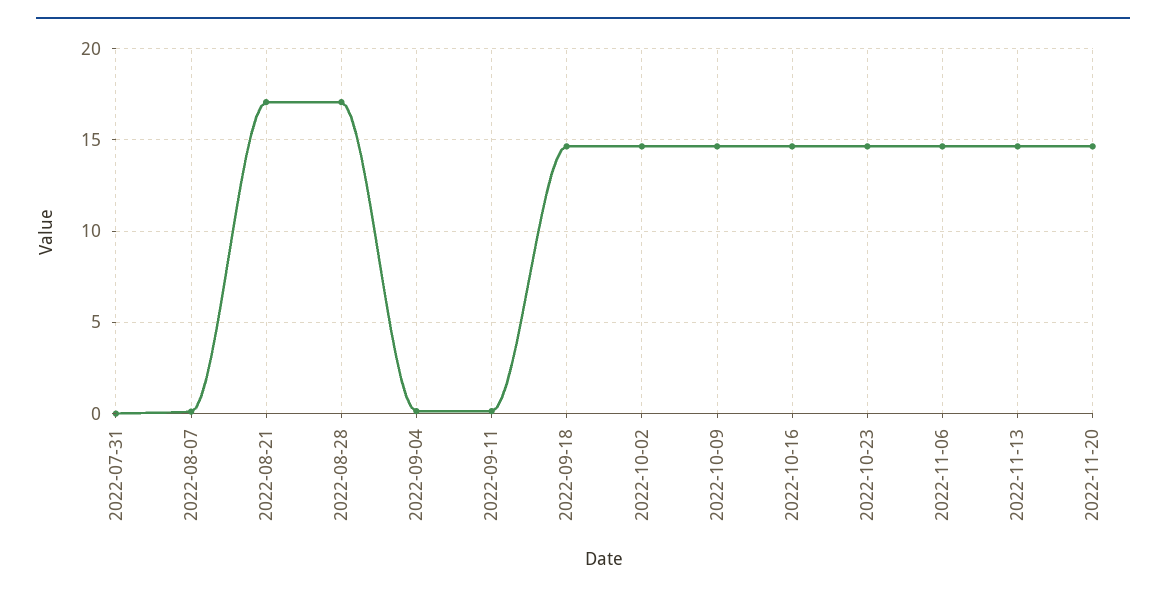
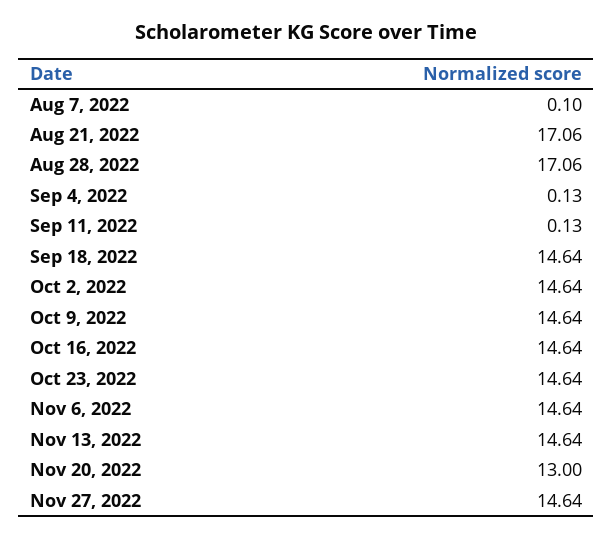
2022-07-31: 0 -> none
2022-11-20: 14.5 -> 13
Nov 27, 2022: none -> 14.64

